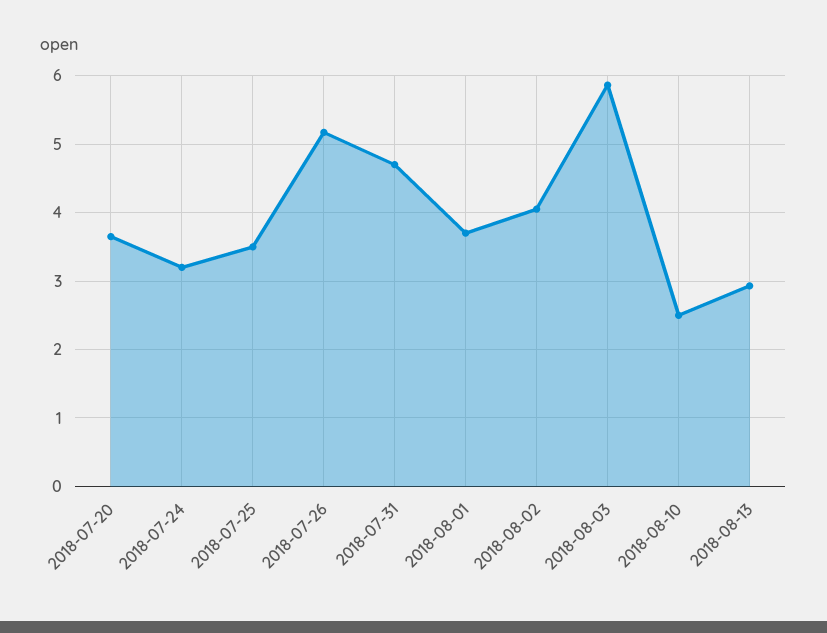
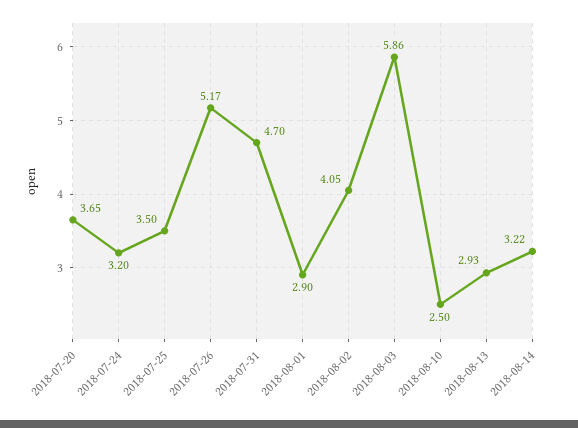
2018-08-01: 3.7 -> 2.9
2018-08-14: none -> 3.22

